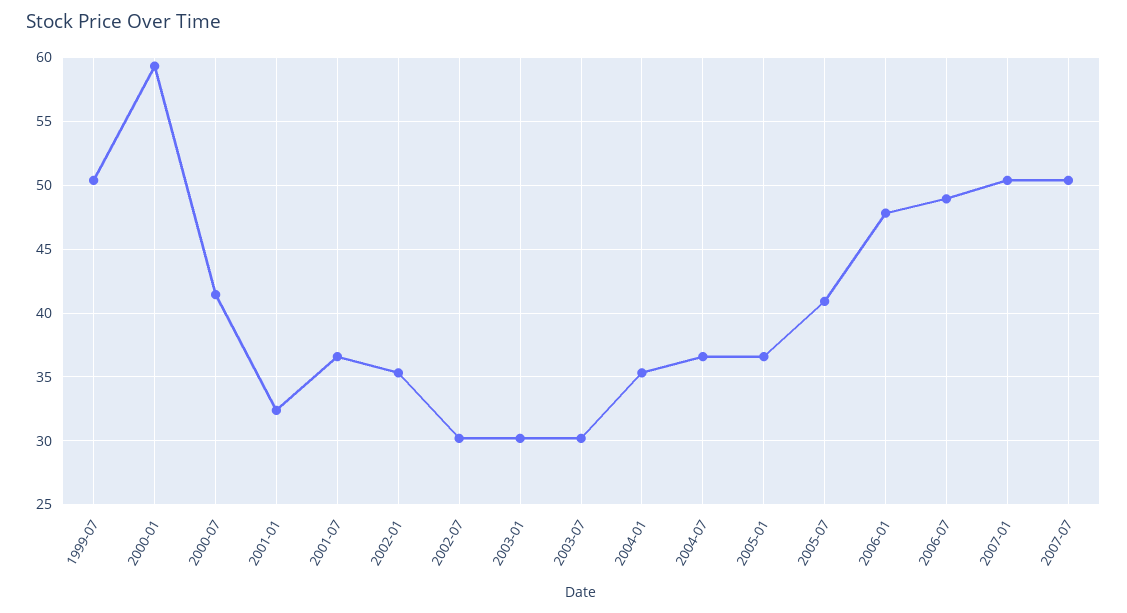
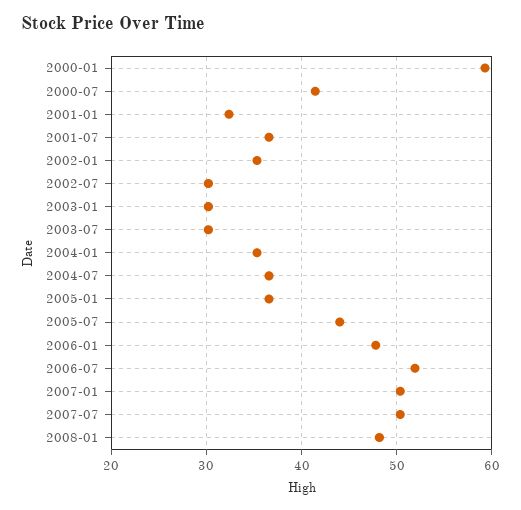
1999-07: 50.5 -> none
2005-07: 41 -> 44
2006-07: 49 -> 52
2008-01: none -> 48

